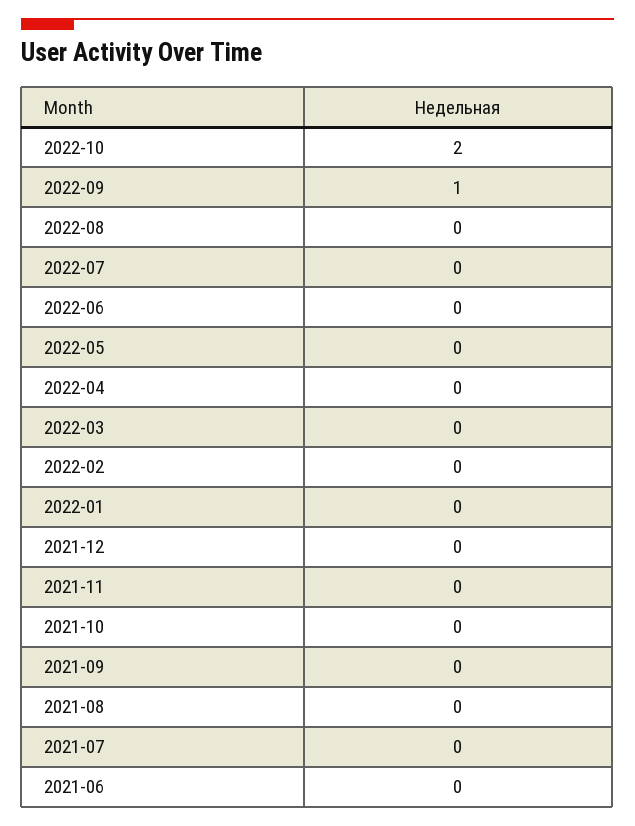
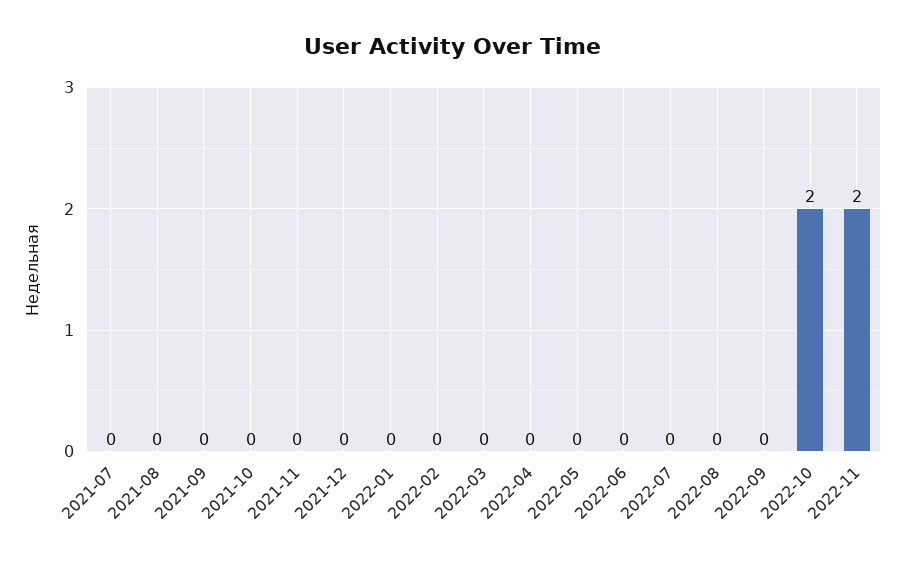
2022-09: 1 -> 0
2021-06: 0 -> none
2022-11: none -> 2

